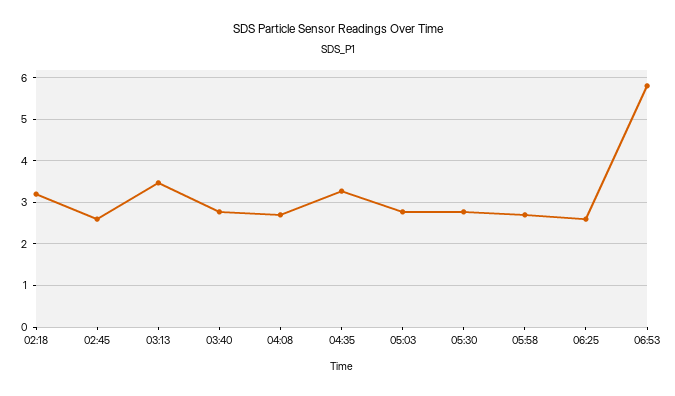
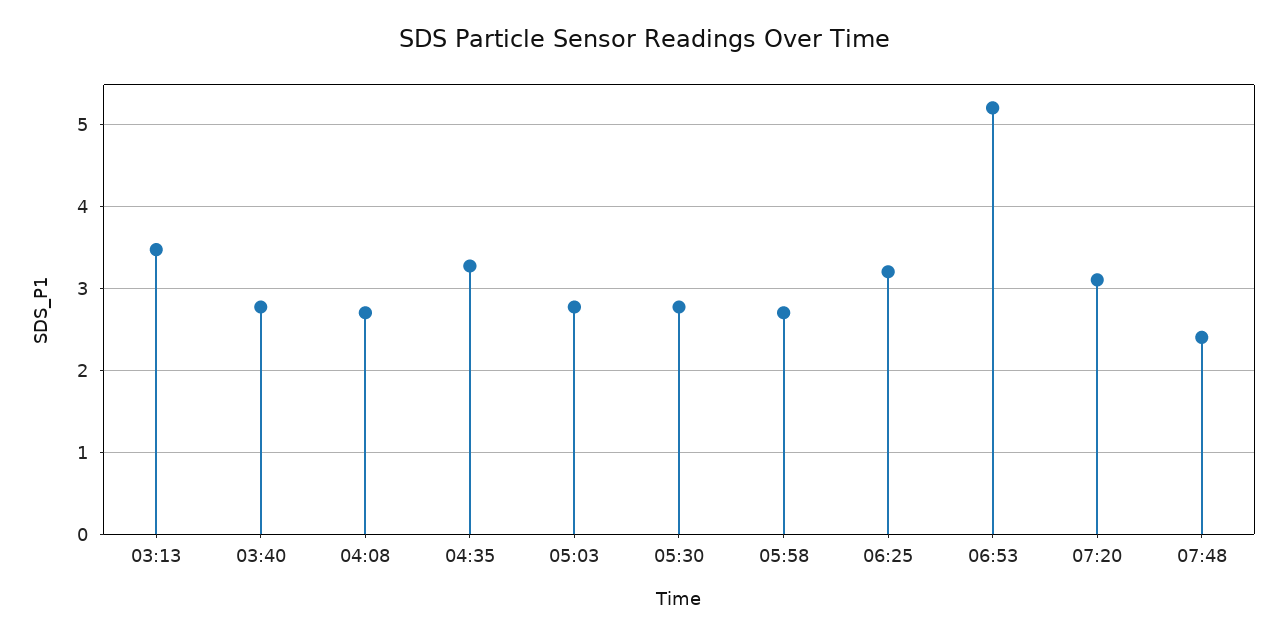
02:18: 3.2 -> none
02:45: 2.6 -> none
06:25: 2.6 -> 3.2
06:53: 5.8 -> 5.2
07:20: none -> 3.1
07:48: none -> 2.4

